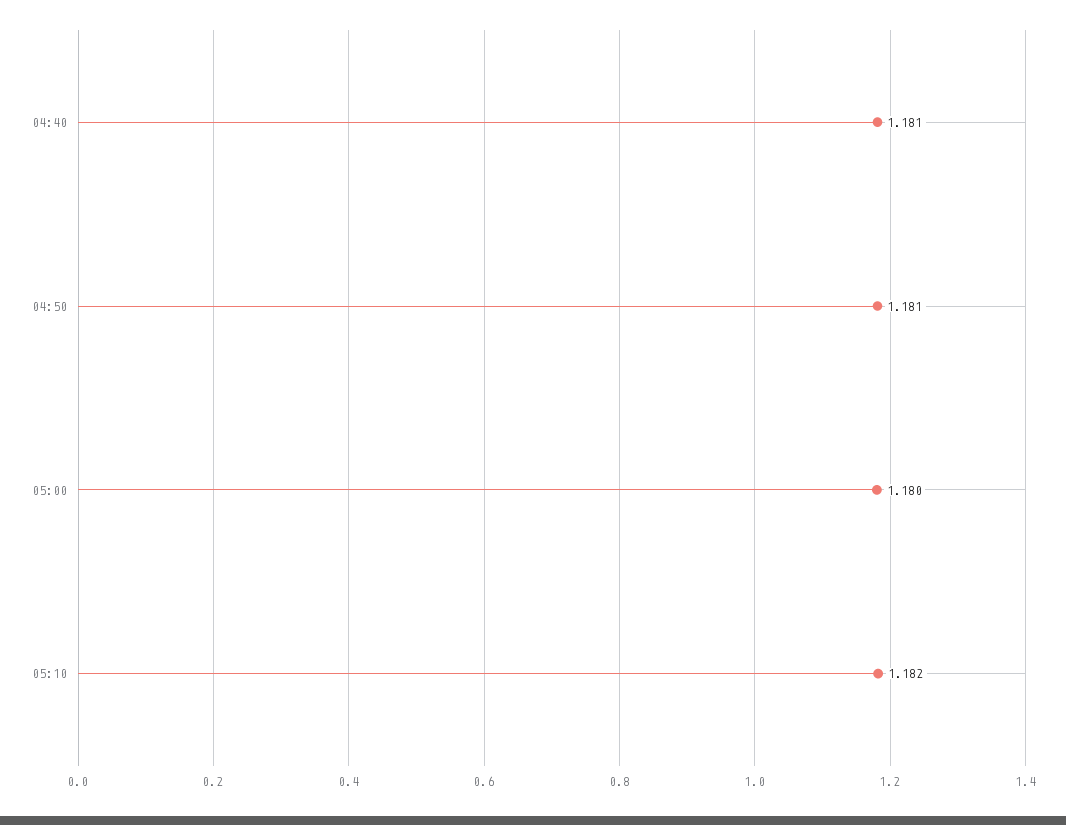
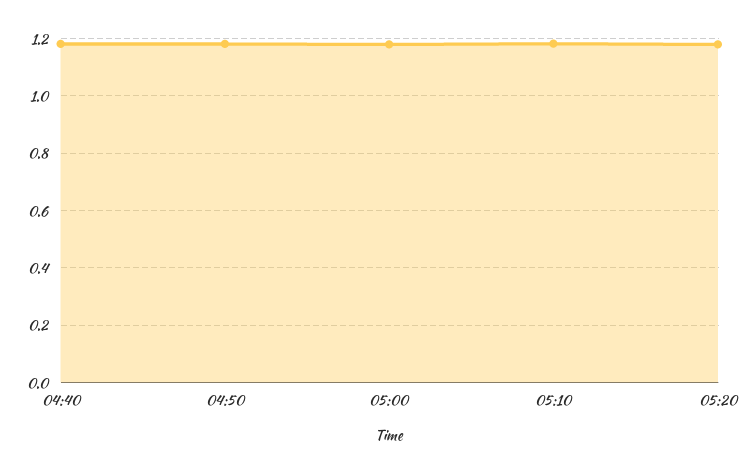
05:20: none -> 1.175

